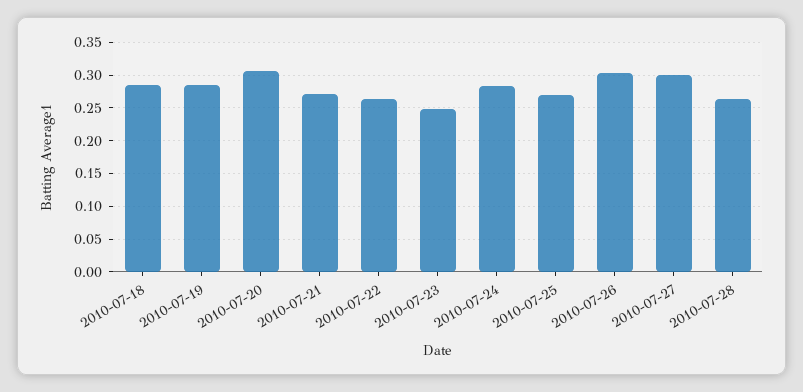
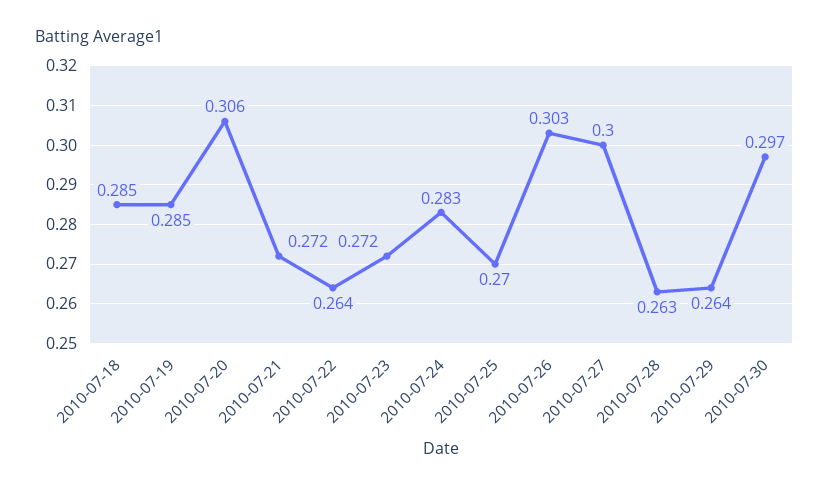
2010-07-23: 0.25 -> 0.272
2010-07-29: none -> 0.264
2010-07-30: none -> 0.297

